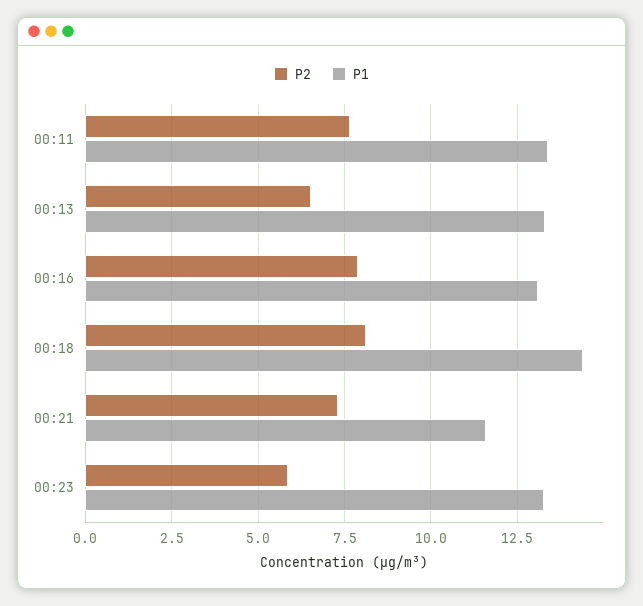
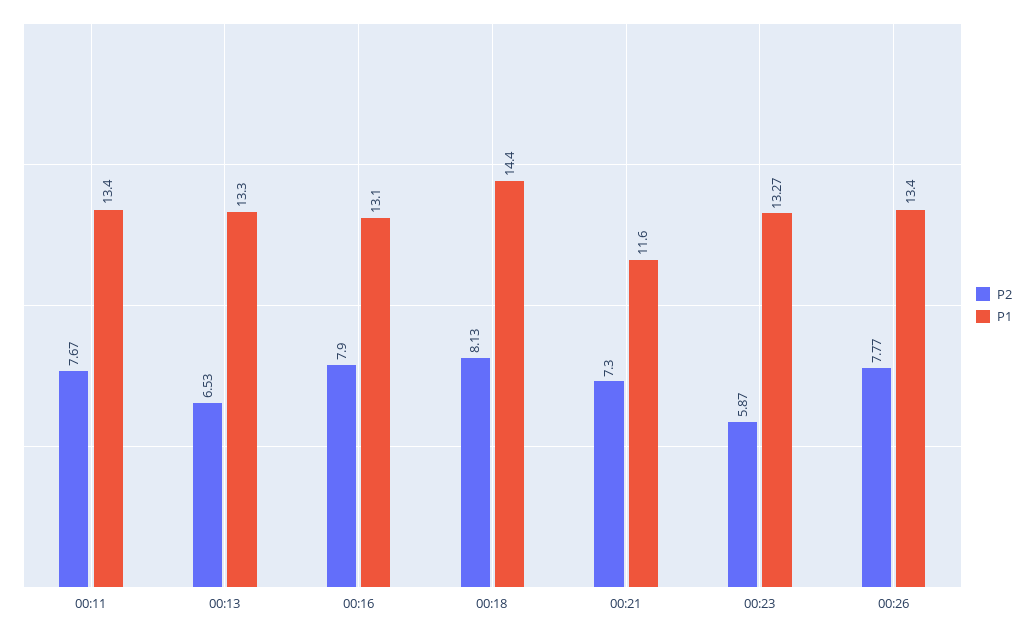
P2, 00:26: none -> 7.77
P1, 00:26: none -> 13.4

